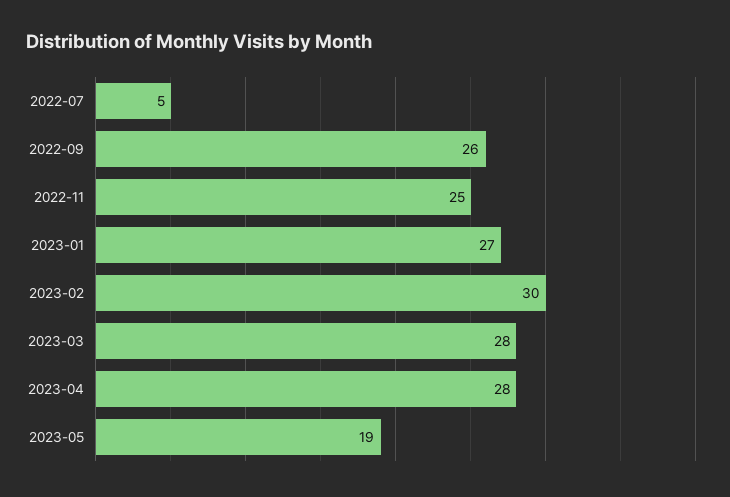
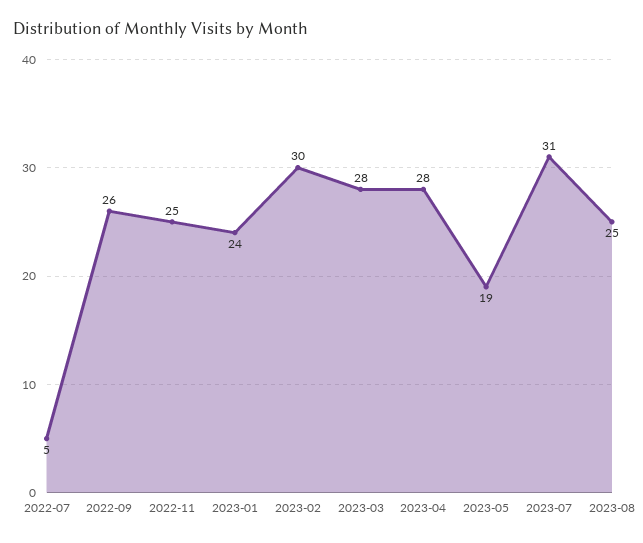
2023-01: 27 -> 24
2023-07: none -> 31
2023-08: none -> 25

